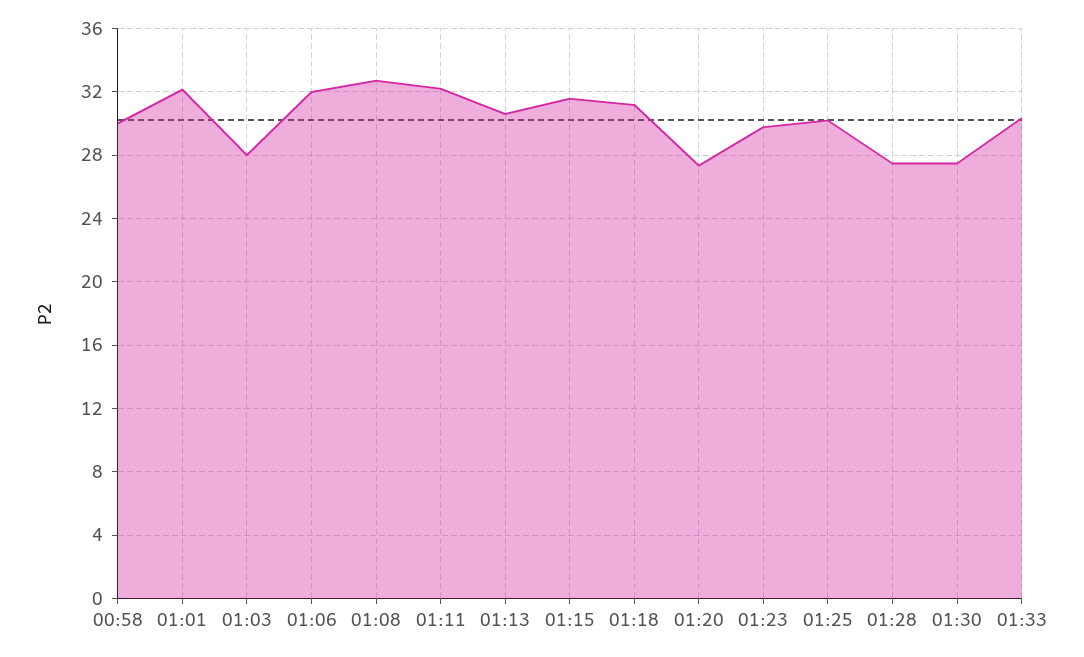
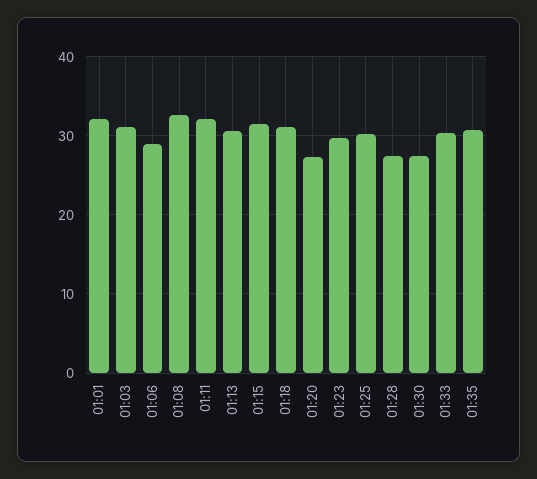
00:58: 30 -> none
01:03: 28 -> 31
01:06: 32 -> 29
01:35: none -> 31

